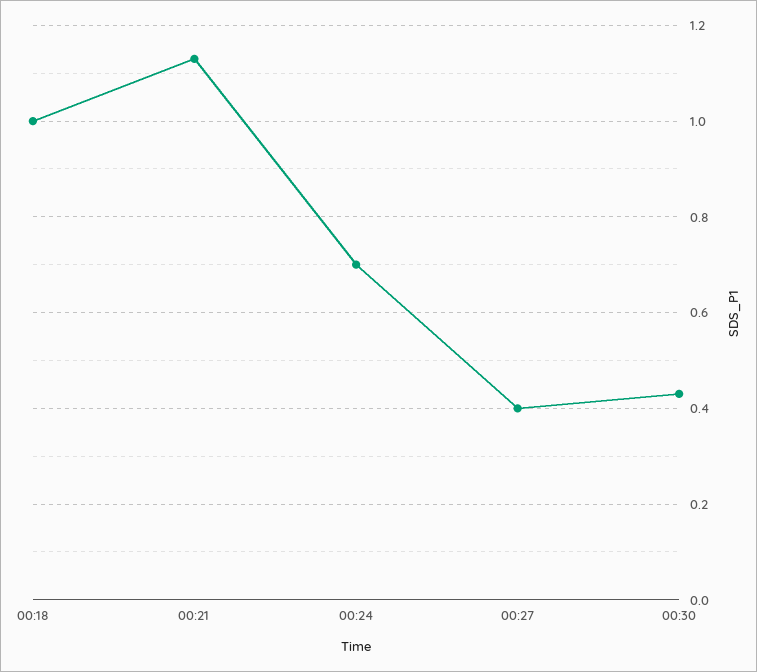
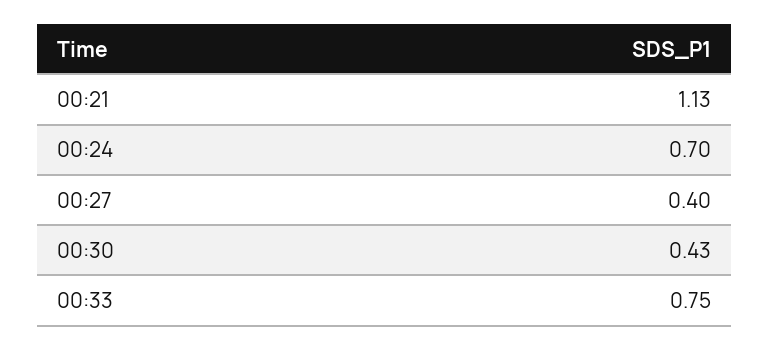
00:18: 1 -> none
00:33: none -> 0.75

